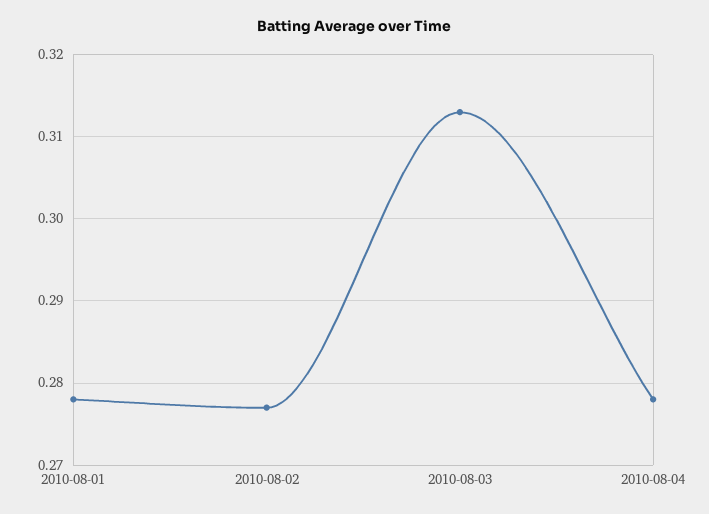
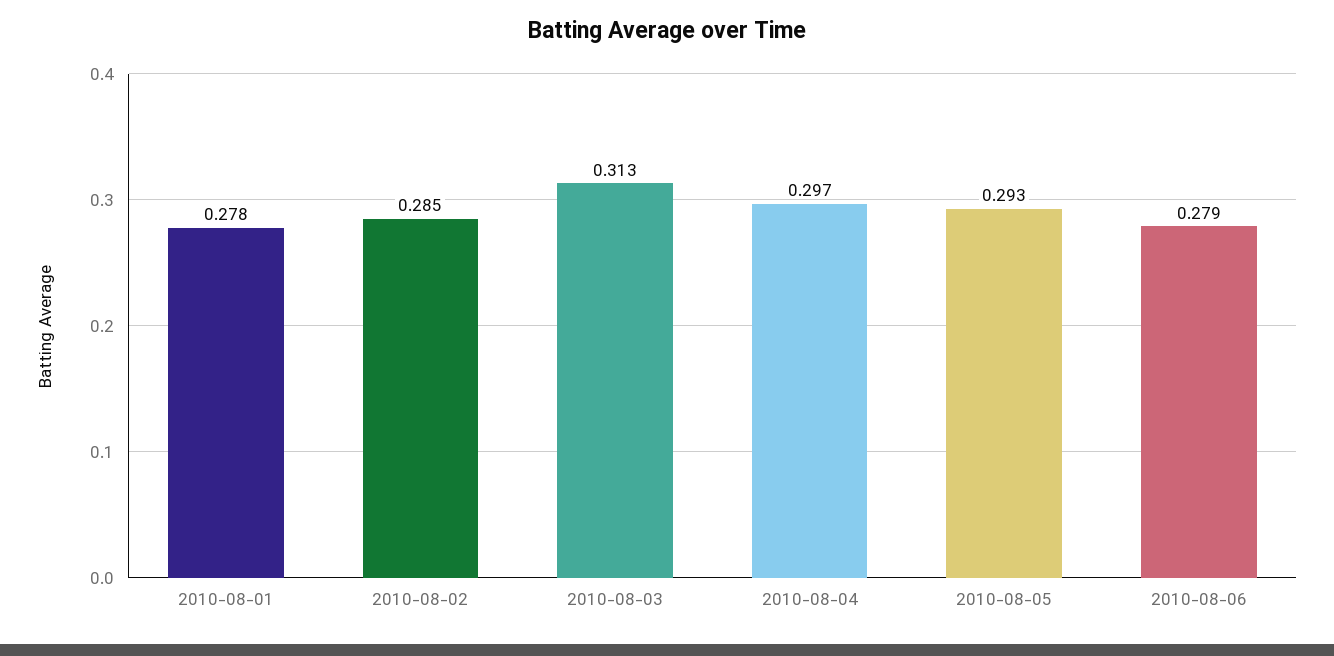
2010-08-02: 0.277 -> 0.285
2010-08-04: 0.278 -> 0.297
2010-08-05: none -> 0.293
2010-08-06: none -> 0.279

